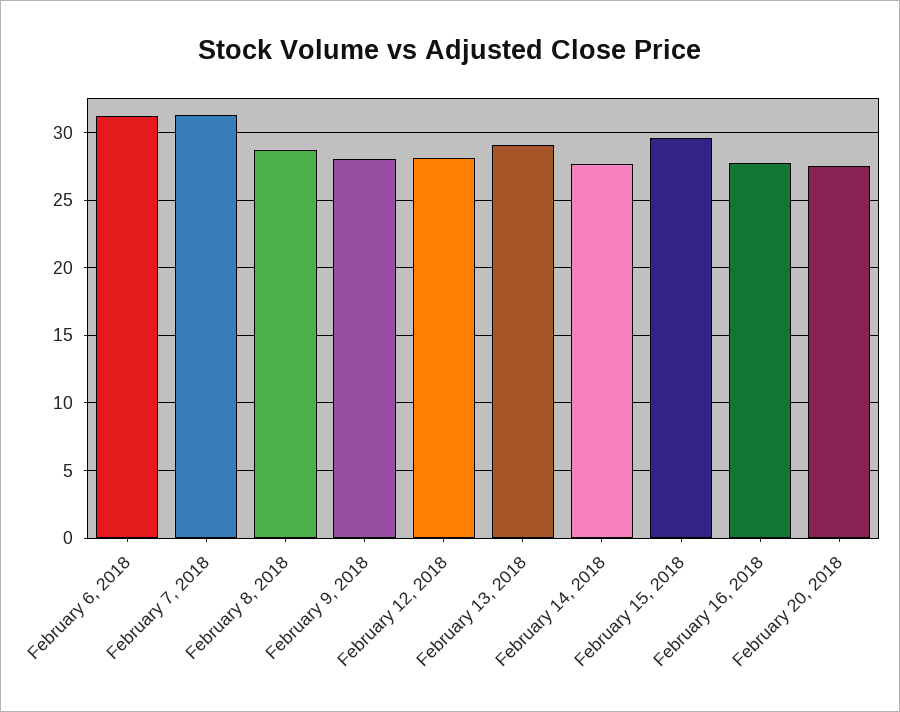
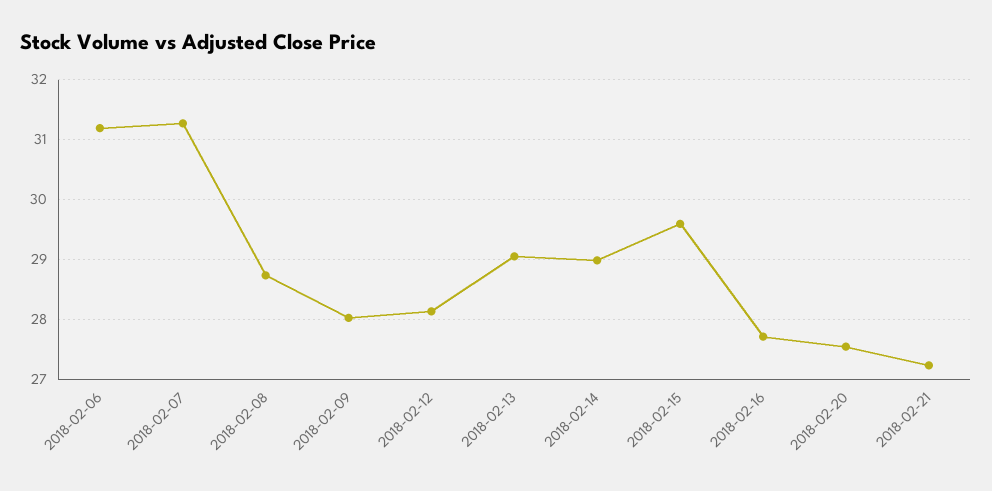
February 14, 2018: 27.5 -> 29
2018-02-21: none -> 27.2

